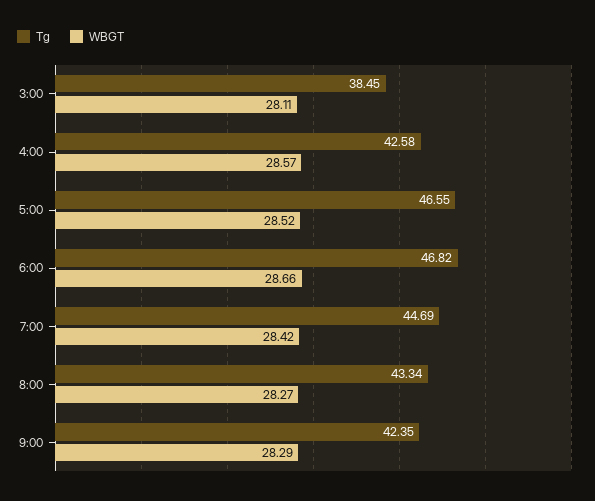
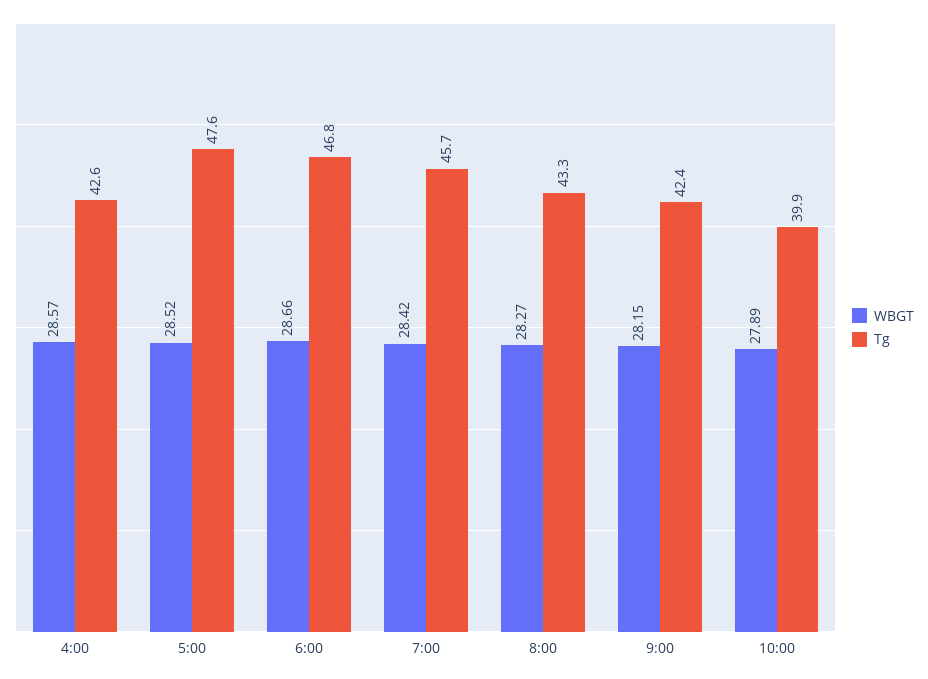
Tg, 3:00: 38.45 -> none
WBGT, 3:00: 28.11 -> none
Tg, 5:00: 46.55 -> 47.6
Tg, 7:00: 44.69 -> 45.7
WBGT, 9:00: 28.29 -> 28.15
WBGT, 10:00: none -> 27.89
Tg, 10:00: none -> 39.9

